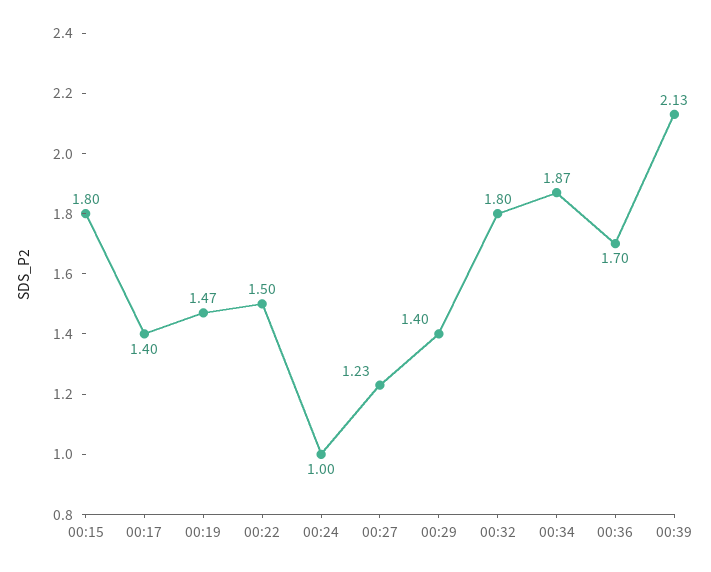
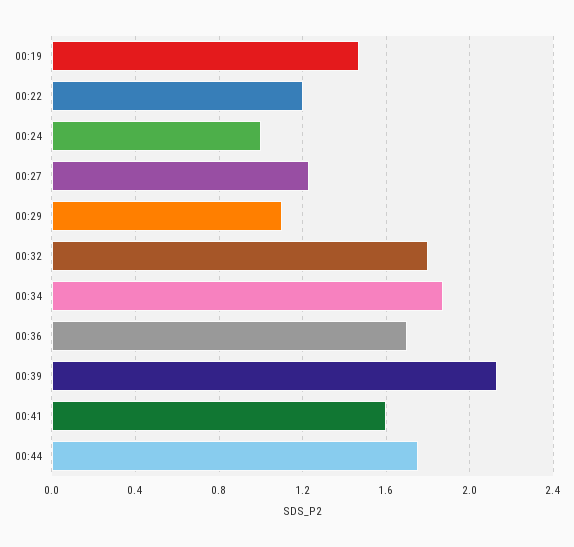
00:15: 1.8 -> none
00:17: 1.4 -> none
00:22: 1.5 -> 1.2
00:29: 1.4 -> 1.1
00:41: none -> 1.6
00:44: none -> 1.75

